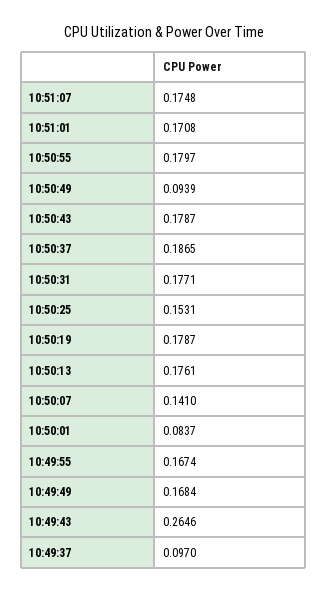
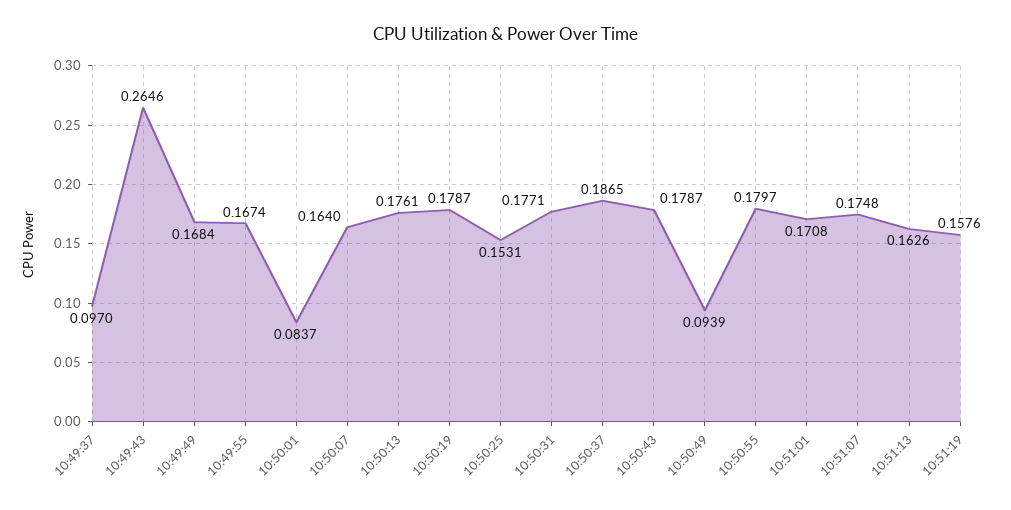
10:50:07: 0.141 -> 0.164
10:51:13: none -> 0.1626
10:51:19: none -> 0.1576

